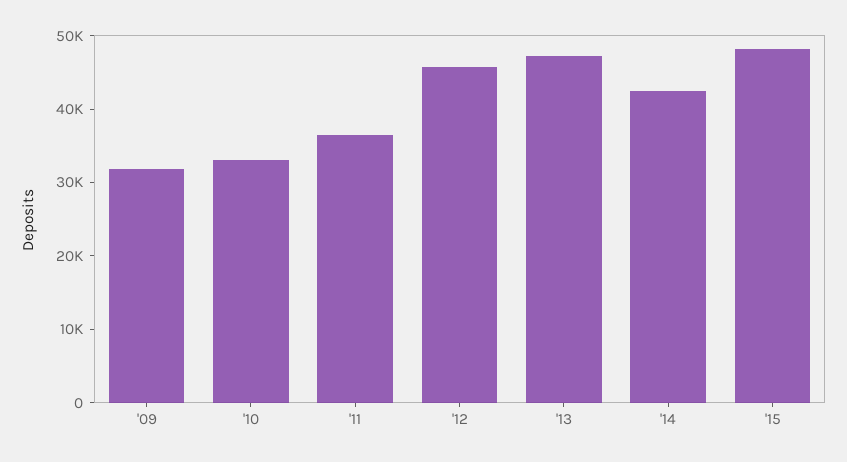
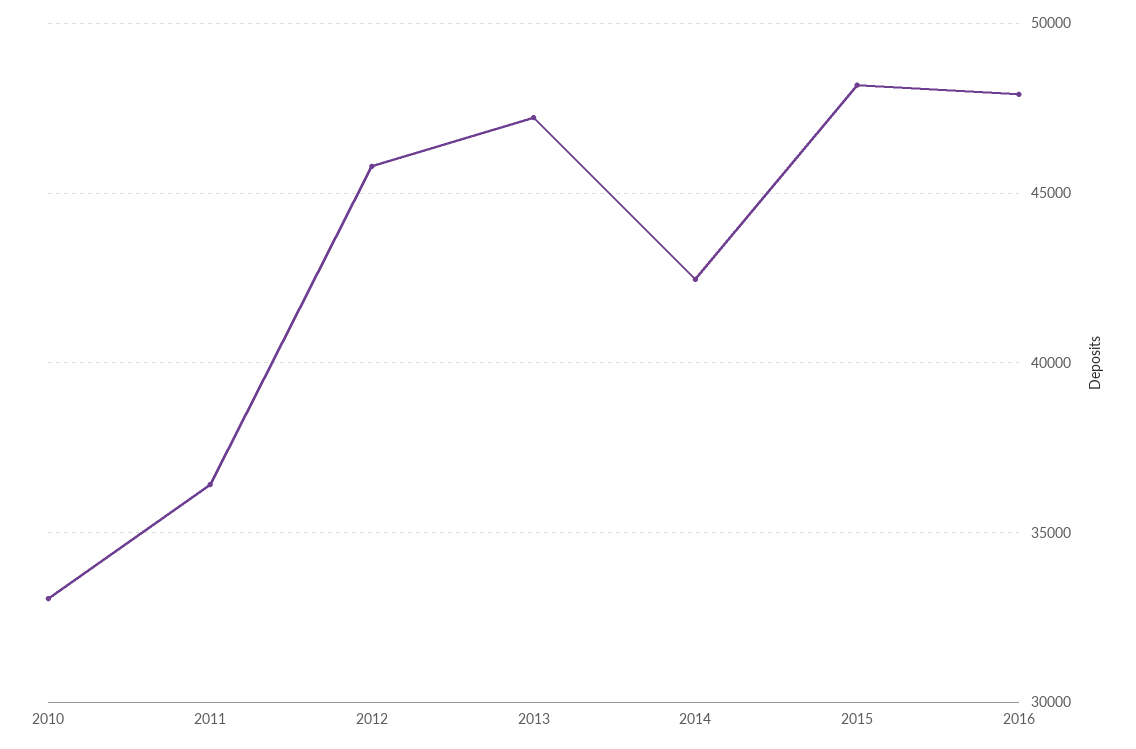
'09: 32000 -> none
2016: none -> 48000

